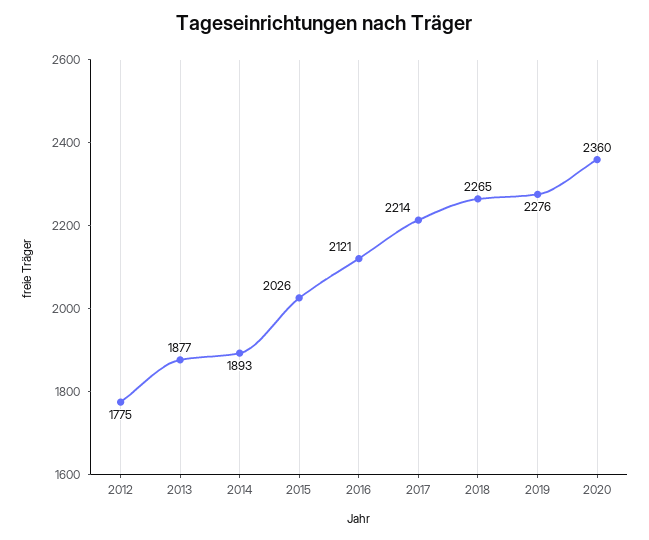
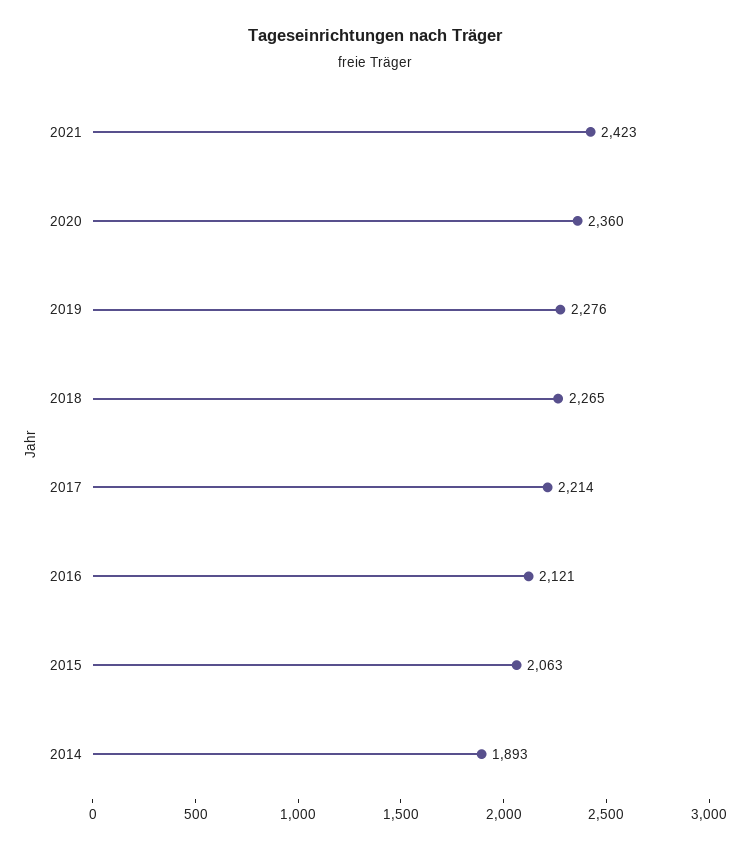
2012: 1775 -> none
2013: 1877 -> none
2015: 2026 -> 2063
2021: none -> 2423

